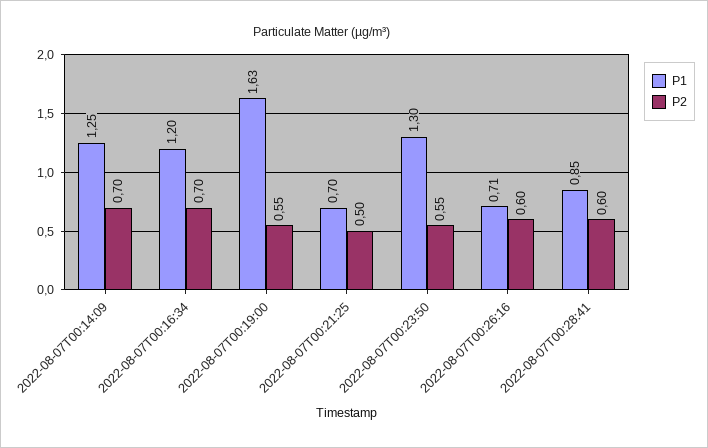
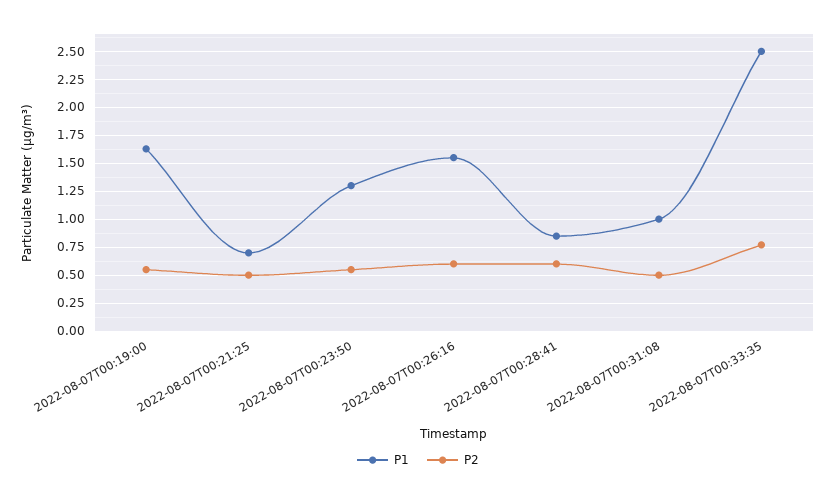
P1, 2022-08-07T00:14:09: 1.25 -> none
P2, 2022-08-07T00:14:09: 0.7 -> none
P1, 2022-08-07T00:16:34: 1.2 -> none
P2, 2022-08-07T00:16:34: 0.7 -> none
P1, 2022-08-07T00:26:16: 0.71 -> 1.5
P1, 2022-08-07T00:31:08: none -> 1
P2, 2022-08-07T00:31:08: none -> 0.5
P1, 2022-08-07T00:33:35: none -> 2.5
P2, 2022-08-07T00:33:35: none -> 0.75

